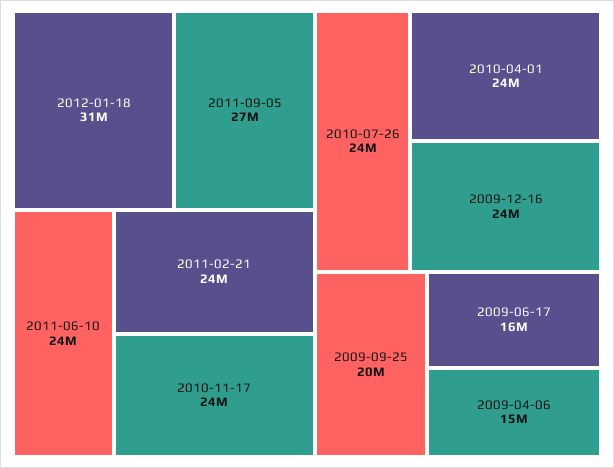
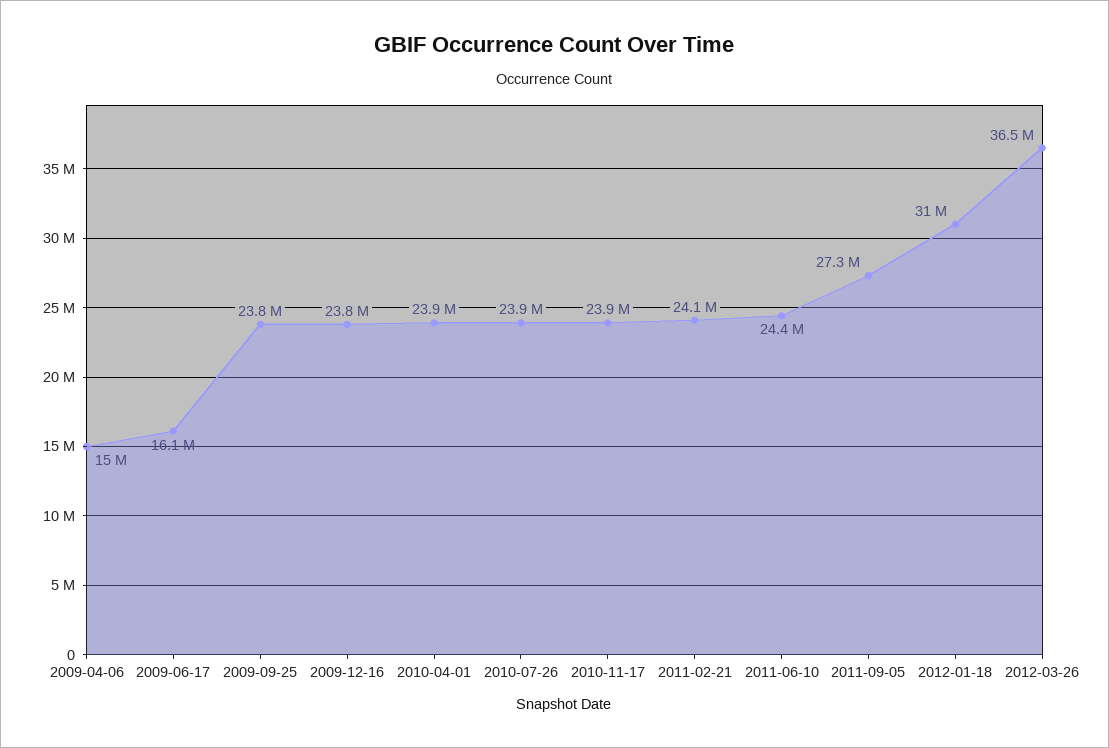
2009-09-25: 20000000 -> 23800000
2012-03-26: none -> 36500000

